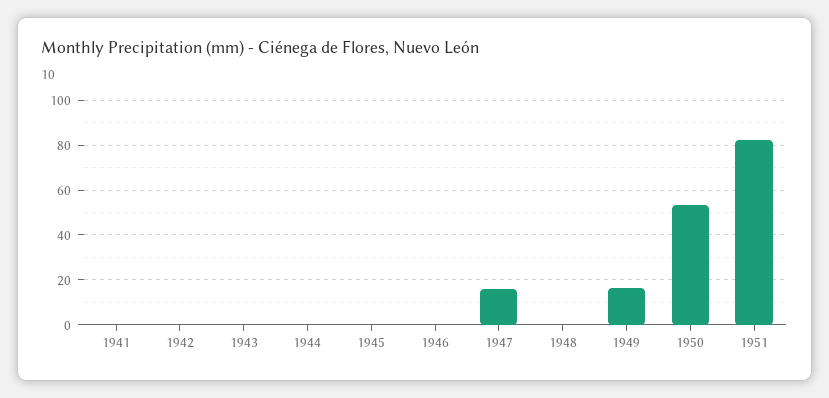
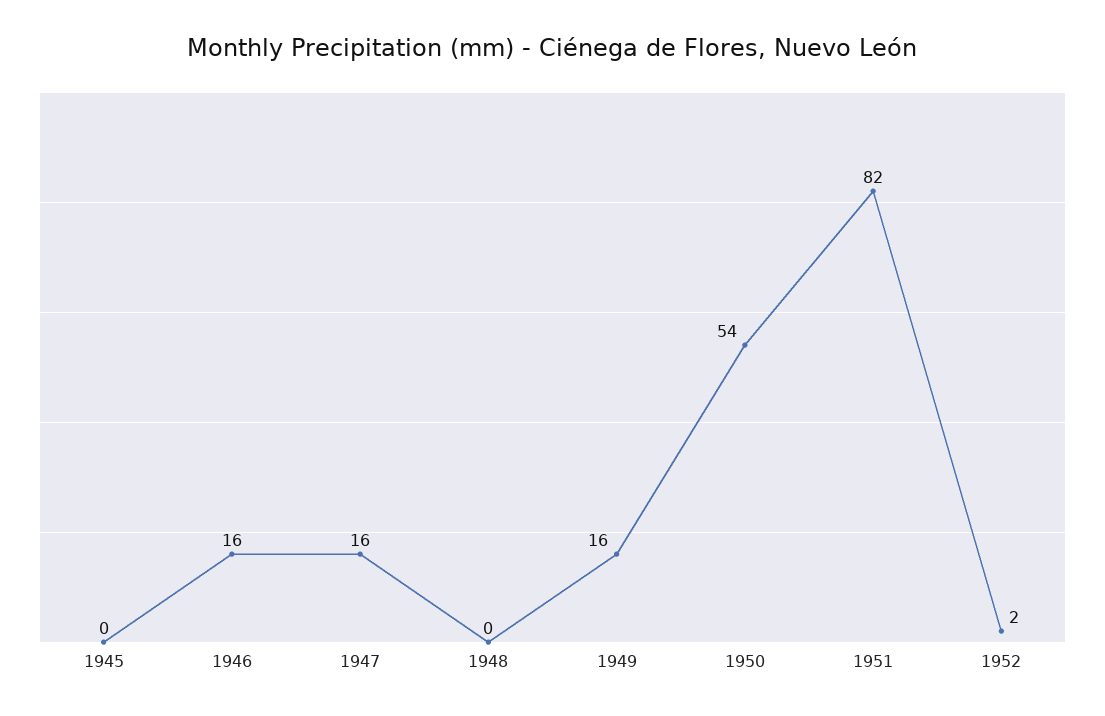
1941: 0 -> none
1942: 0 -> none
1943: 0 -> none
1944: 0 -> none
1946: 0 -> 16
1952: none -> 2

